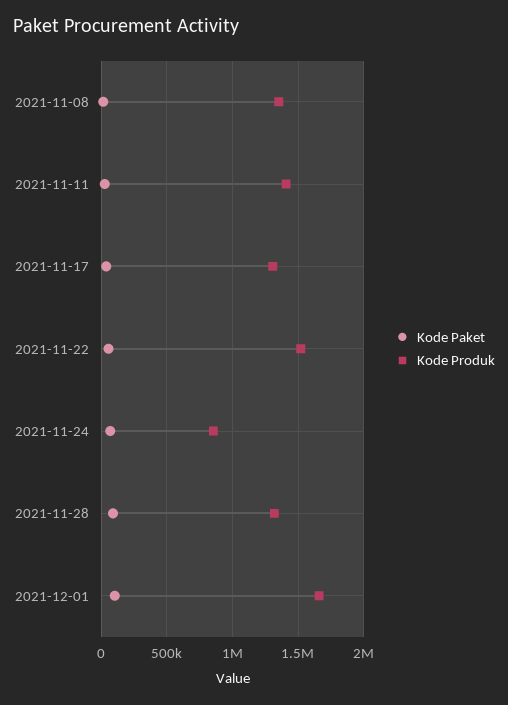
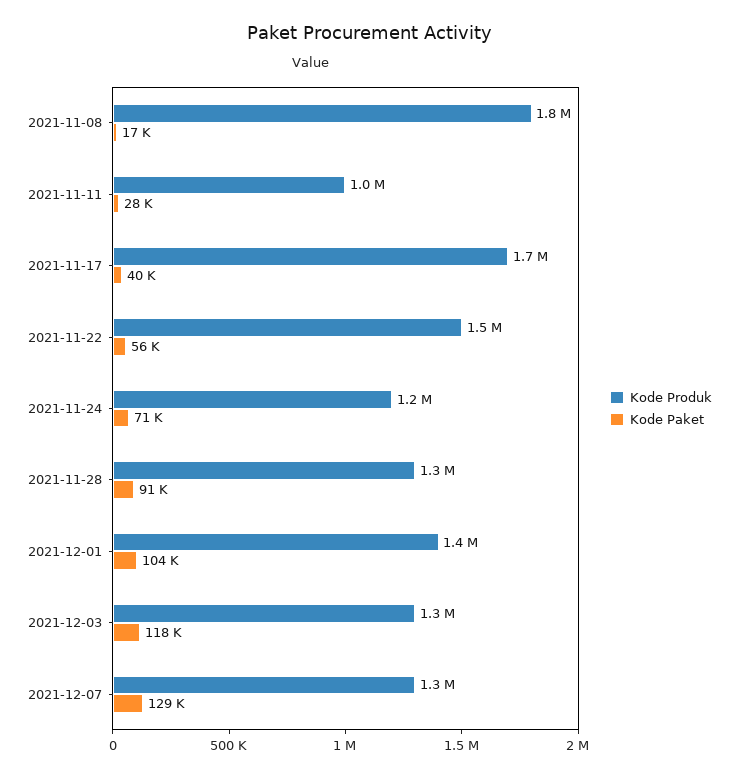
Kode Produk, 2021-11-08: 1350000 -> 1800000
Kode Produk, 2021-11-11: 1400000 -> 1000000
Kode Produk, 2021-11-17: 1300000 -> 1700000
Kode Produk, 2021-11-24: 850000 -> 1200000
Kode Produk, 2021-12-01: 1650000 -> 1400000
Kode Produk, 2021-12-03: none -> 1300000
Kode Paket, 2021-12-03: none -> 118000
Kode Produk, 2021-12-07: none -> 1300000
Kode Paket, 2021-12-07: none -> 129000

